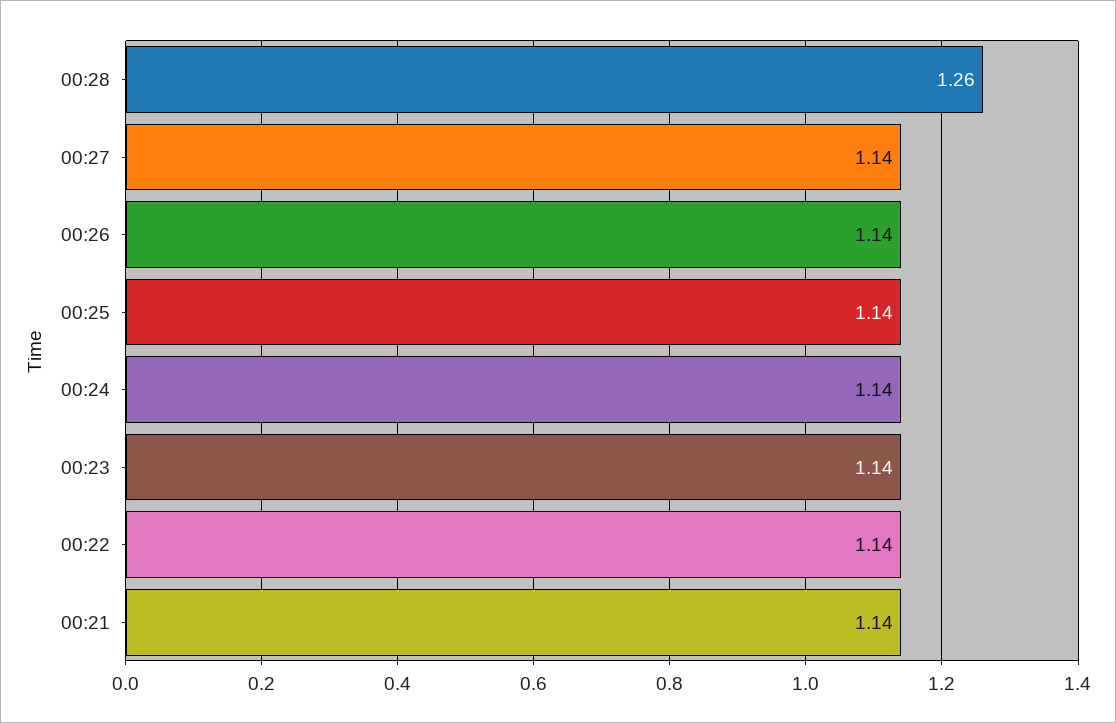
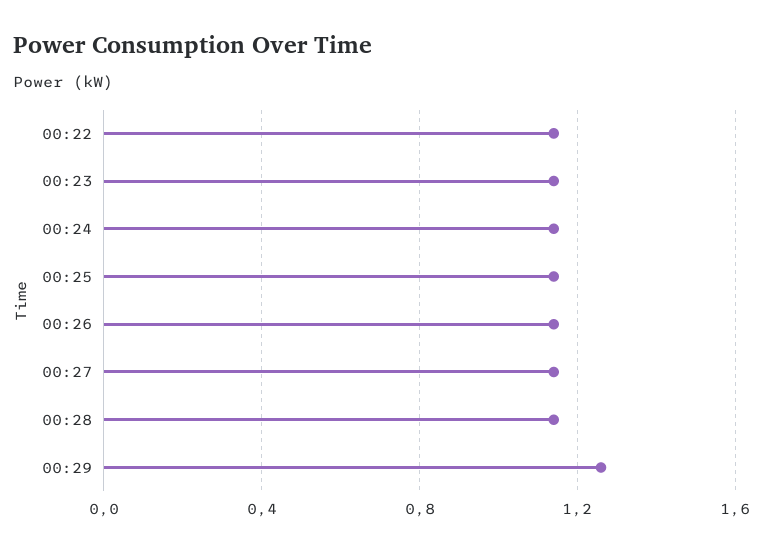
00:28: 1.26 -> 1.15
00:21: 1.14 -> none
00:29: none -> 1.25

